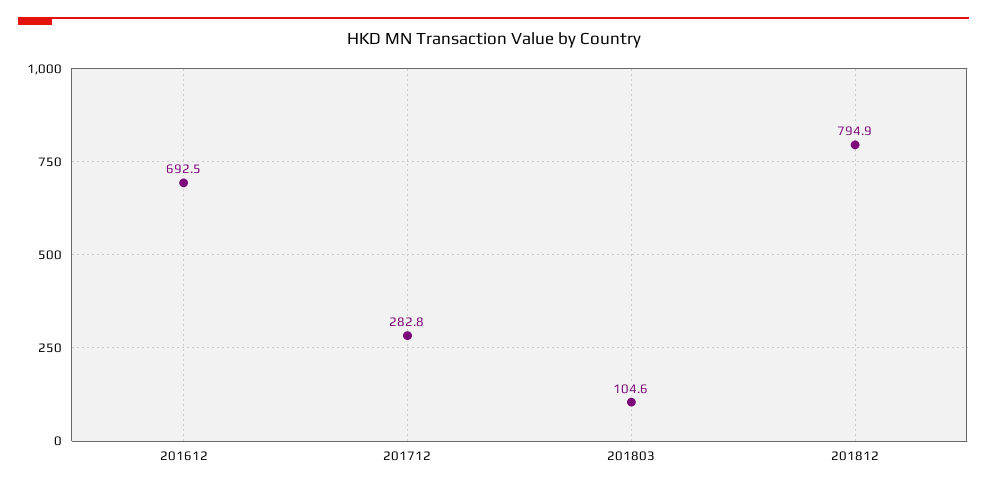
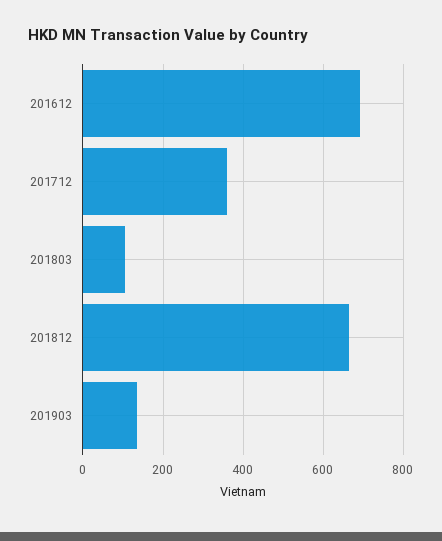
201712: 282.8 -> 360
201812: 794.9 -> 660
201903: none -> 140

